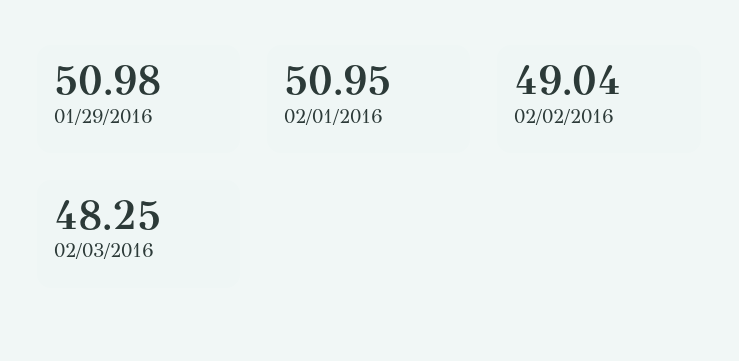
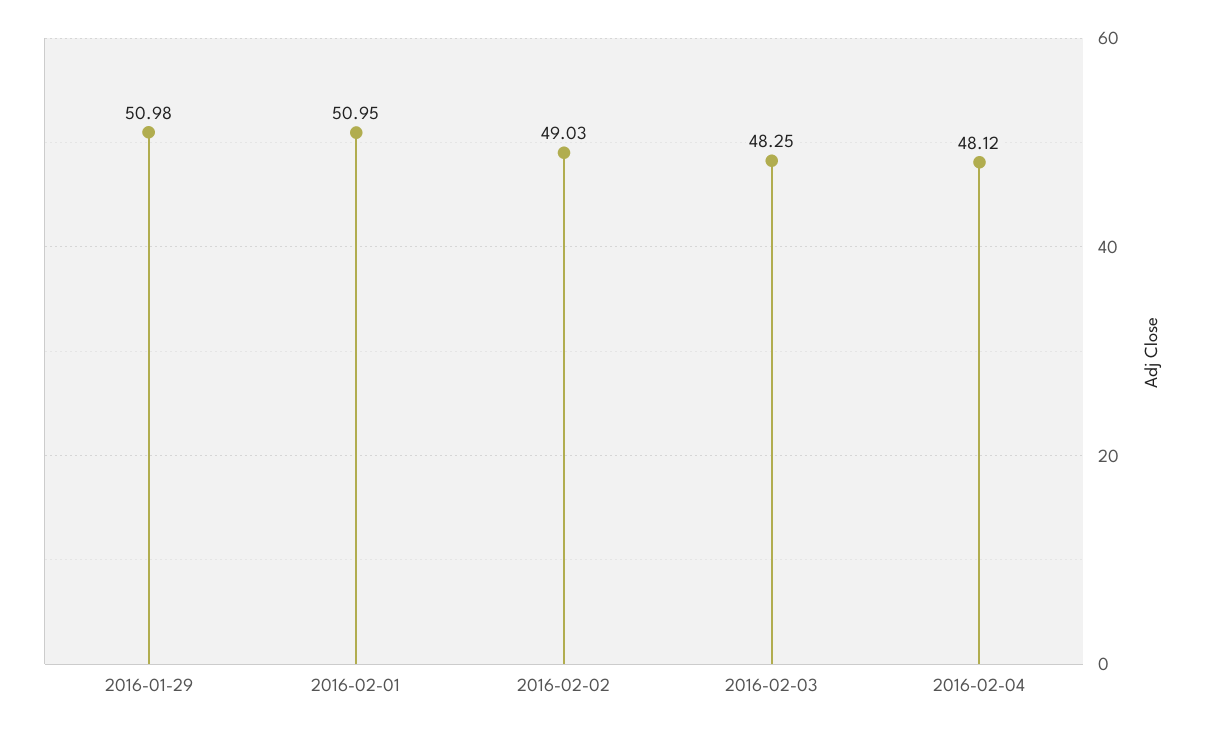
02/02/2016: 49.04 -> 49.03
2016-02-04: none -> 48.12

